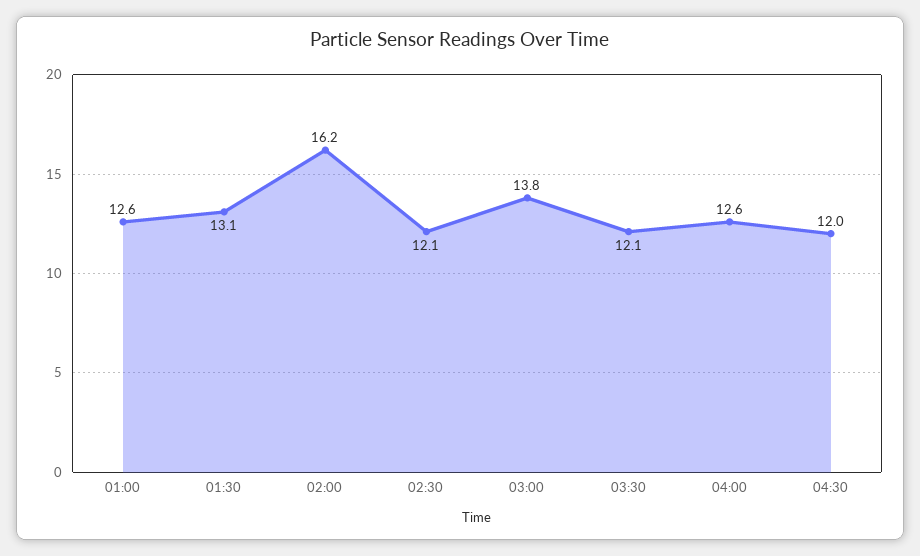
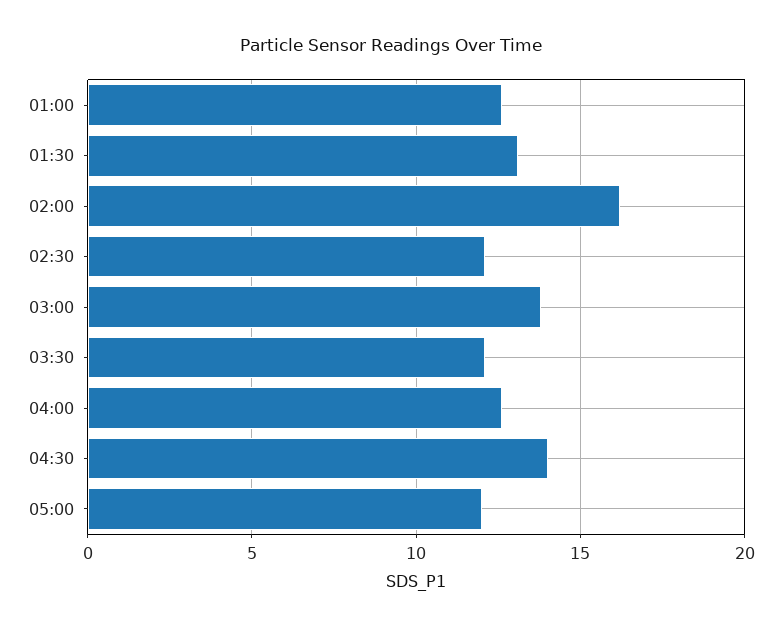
04:30: 12 -> 14
05:00: none -> 12

